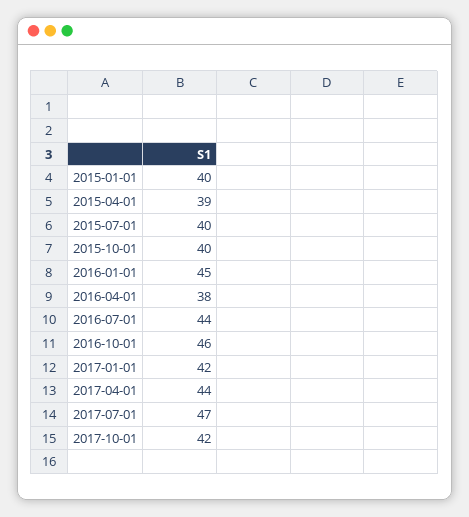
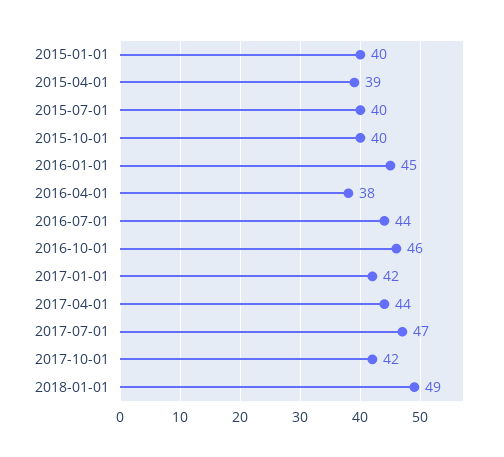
2018-01-01: none -> 49

